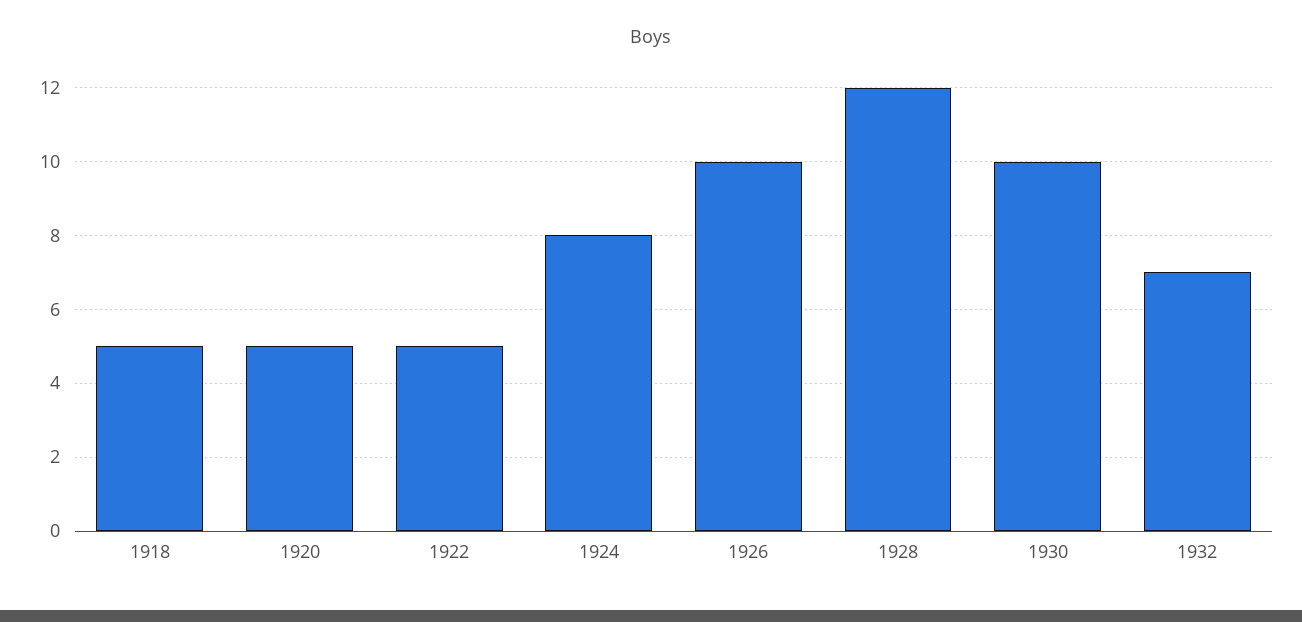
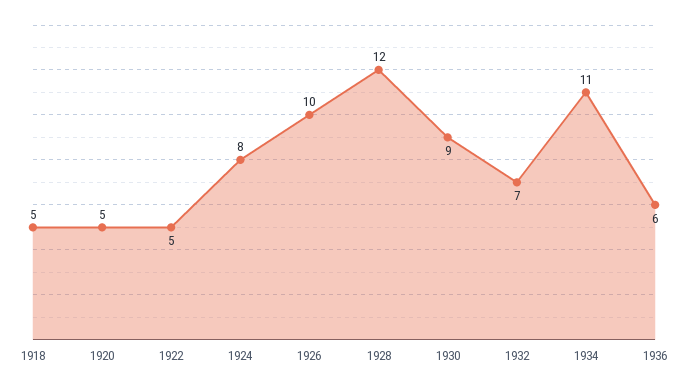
1930: 10 -> 9
1934: none -> 11
1936: none -> 6

